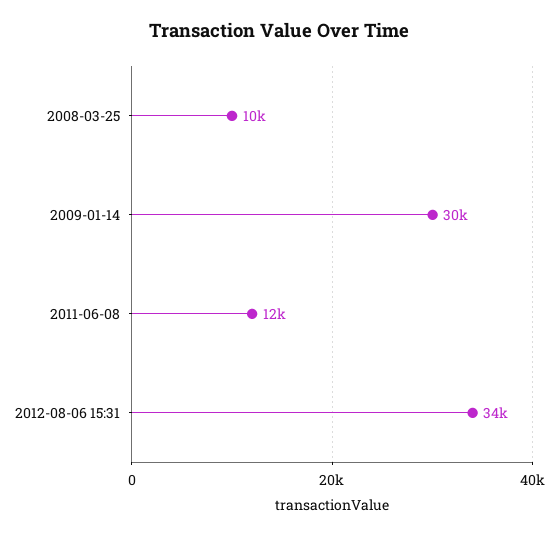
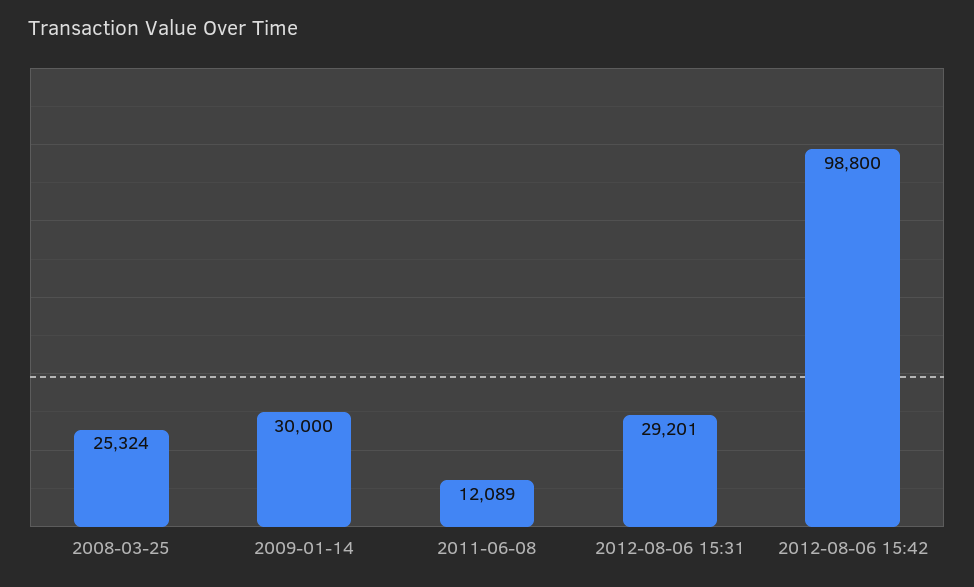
2008-03-25: 10000 -> 25324
2012-08-06 15:31: 34000 -> 29201
2012-08-06 15:42: none -> 98800

